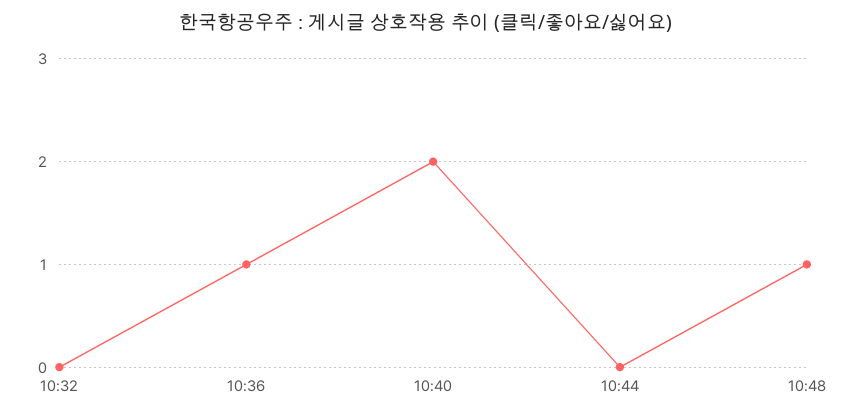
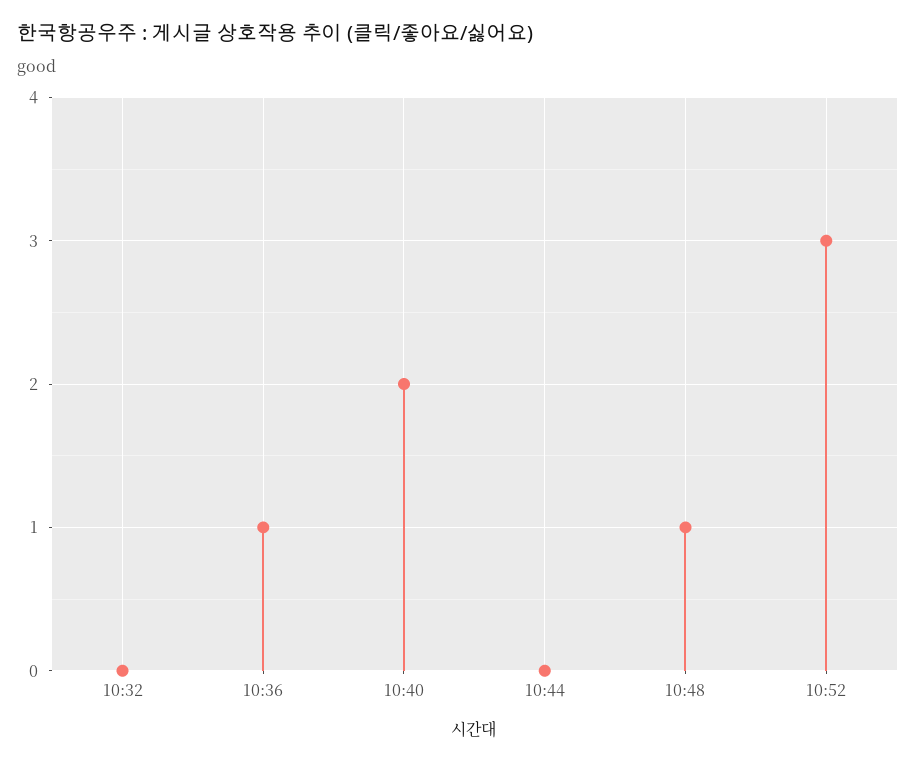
10:52: none -> 3

